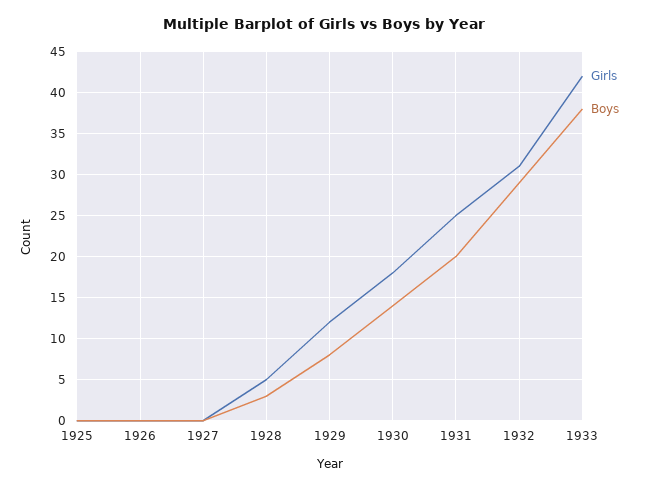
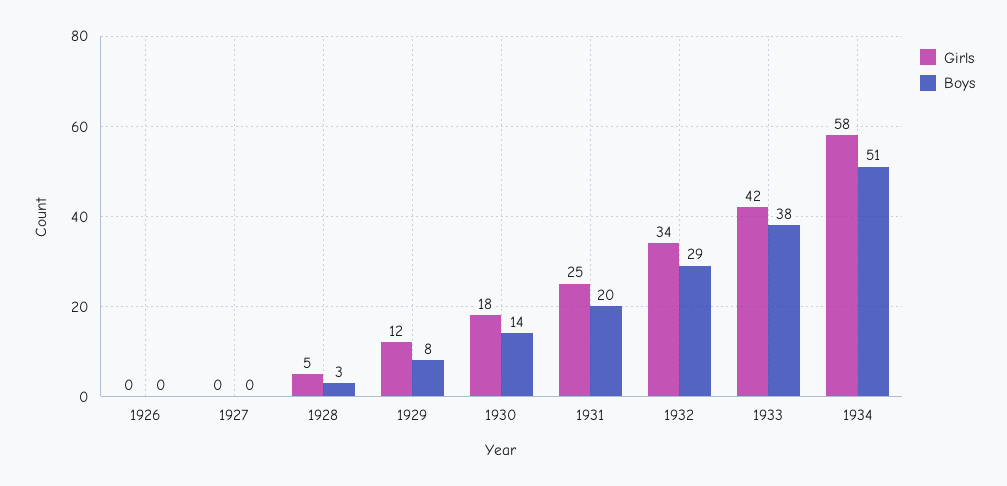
Girls, 1925: 0 -> none
Boys, 1925: 0 -> none
Girls, 1932: 31 -> 34
Girls, 1934: none -> 58
Boys, 1934: none -> 51

